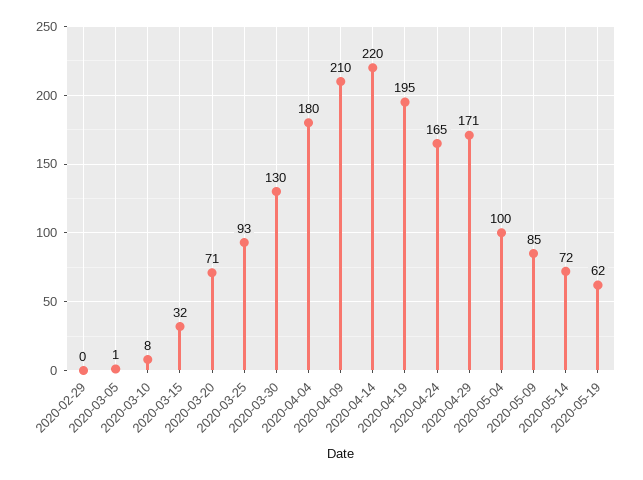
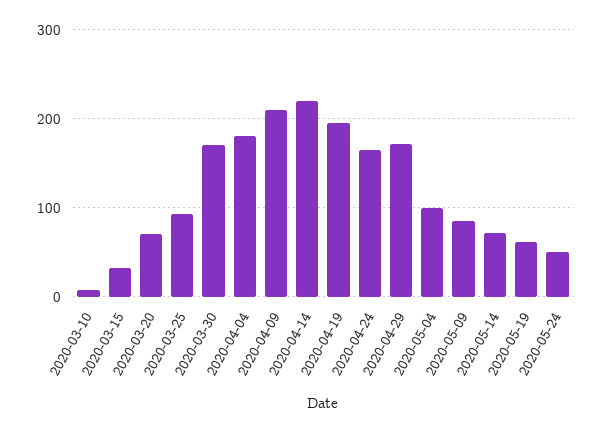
2020-02-29: 0 -> none
2020-03-05: 1 -> none
2020-03-30: 130 -> 170
2020-05-24: none -> 50

